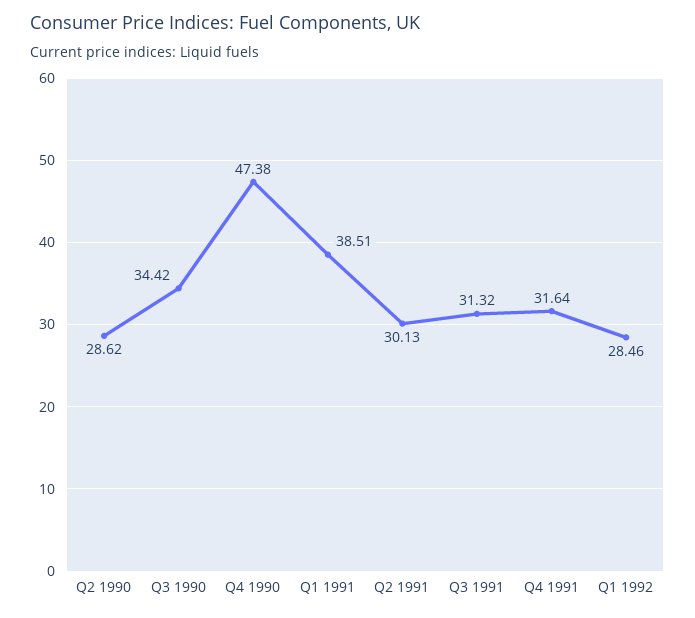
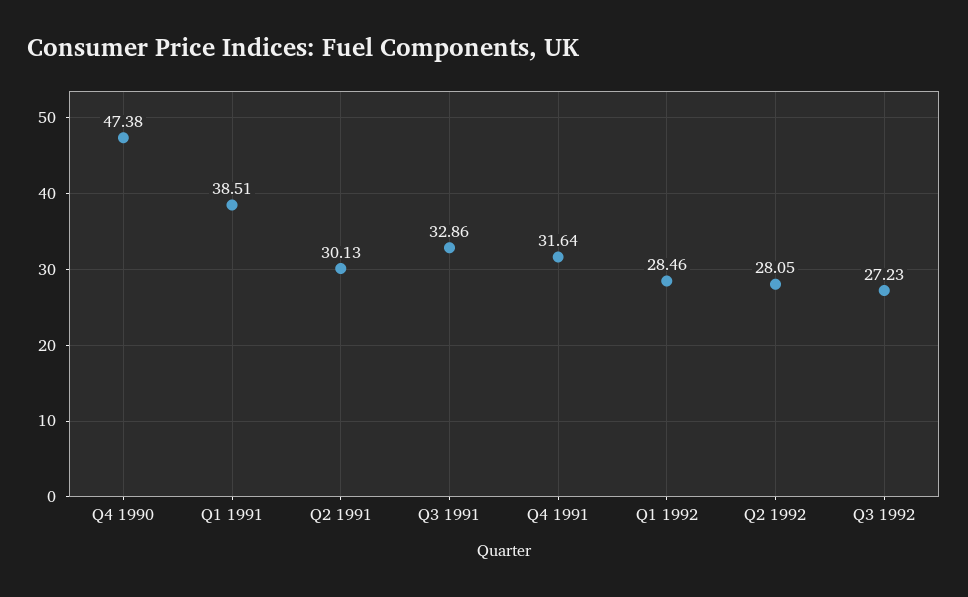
Q2 1990: 28.62 -> none
Q3 1990: 34.42 -> none
Q3 1991: 31.32 -> 32.86
Q2 1992: none -> 28.05
Q3 1992: none -> 27.23

